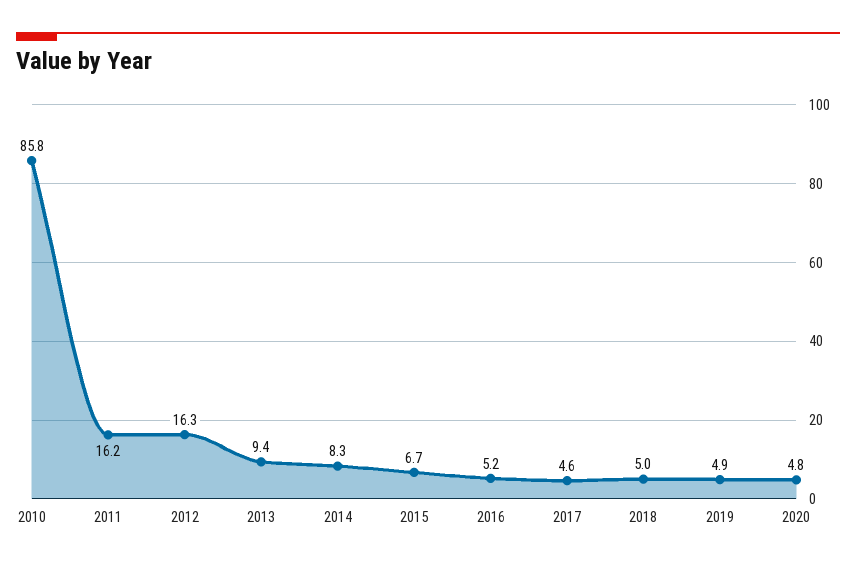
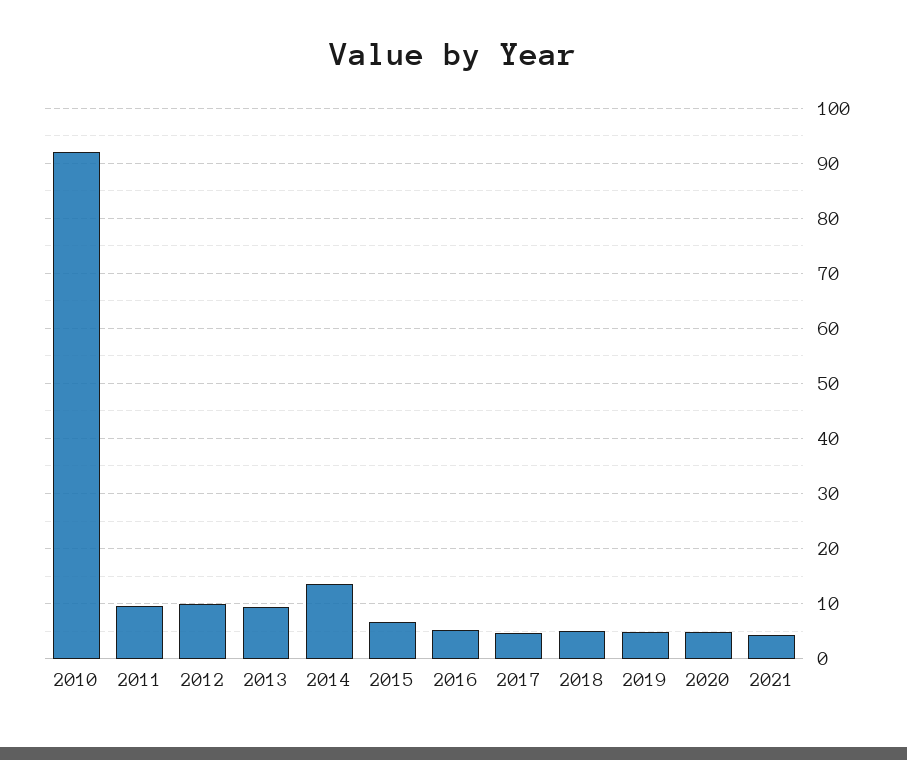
2010: 85.8 -> 92
2011: 16.2 -> 10
2012: 16.3 -> 10
2014: 8.3 -> 14
2021: none -> 4

